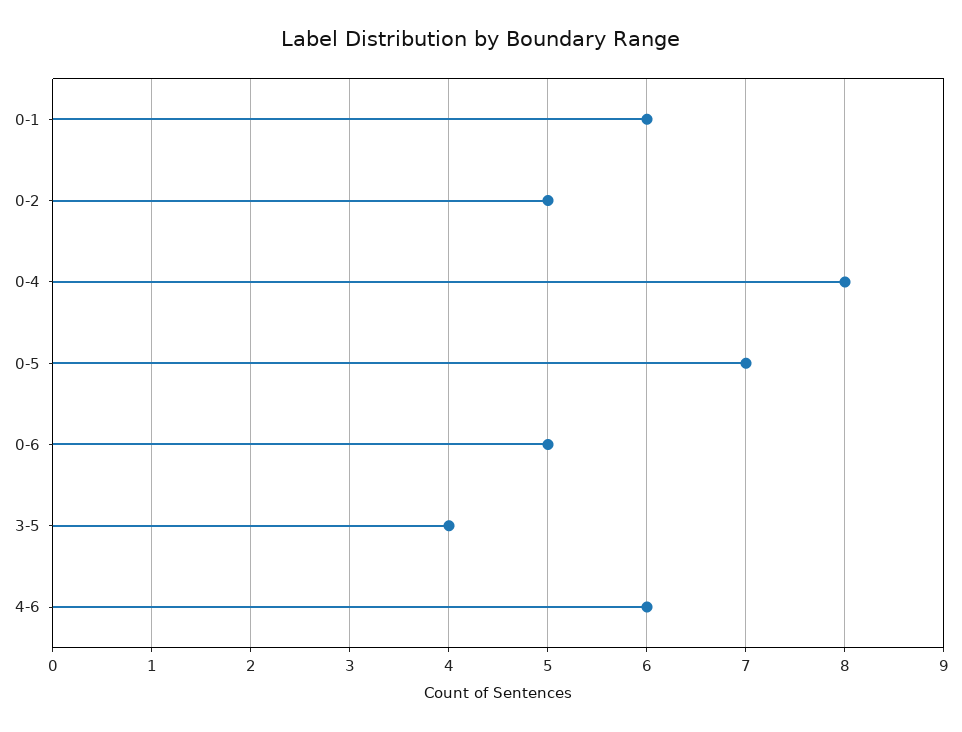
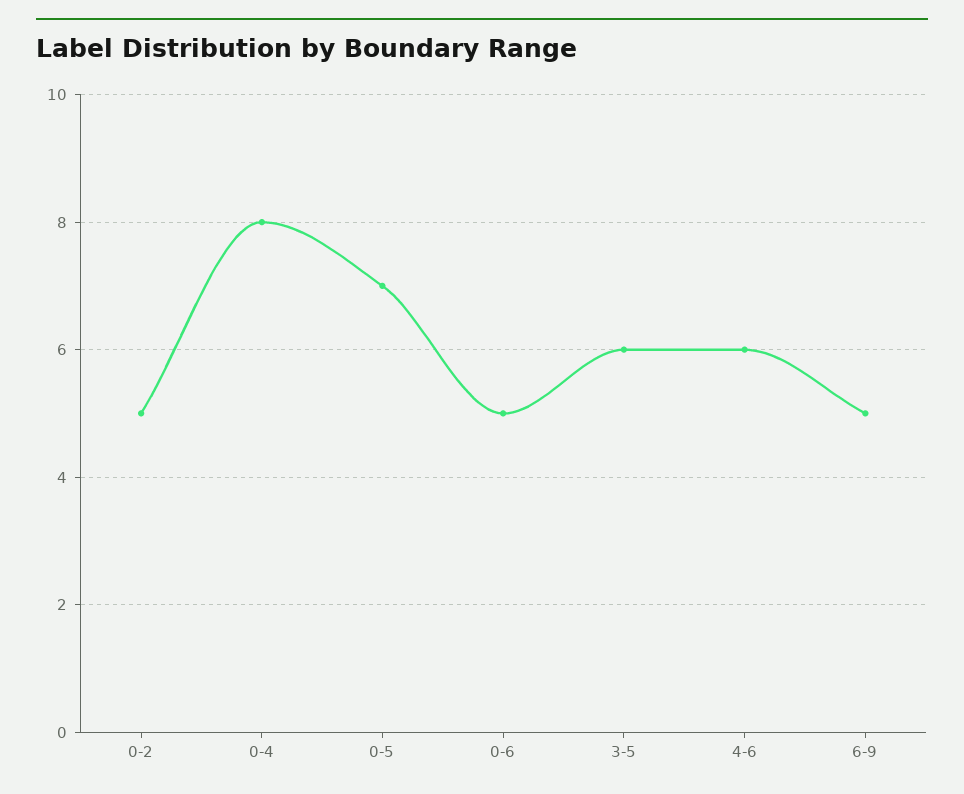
0-1: 6 -> none
3-5: 4 -> 6
6-9: none -> 5

